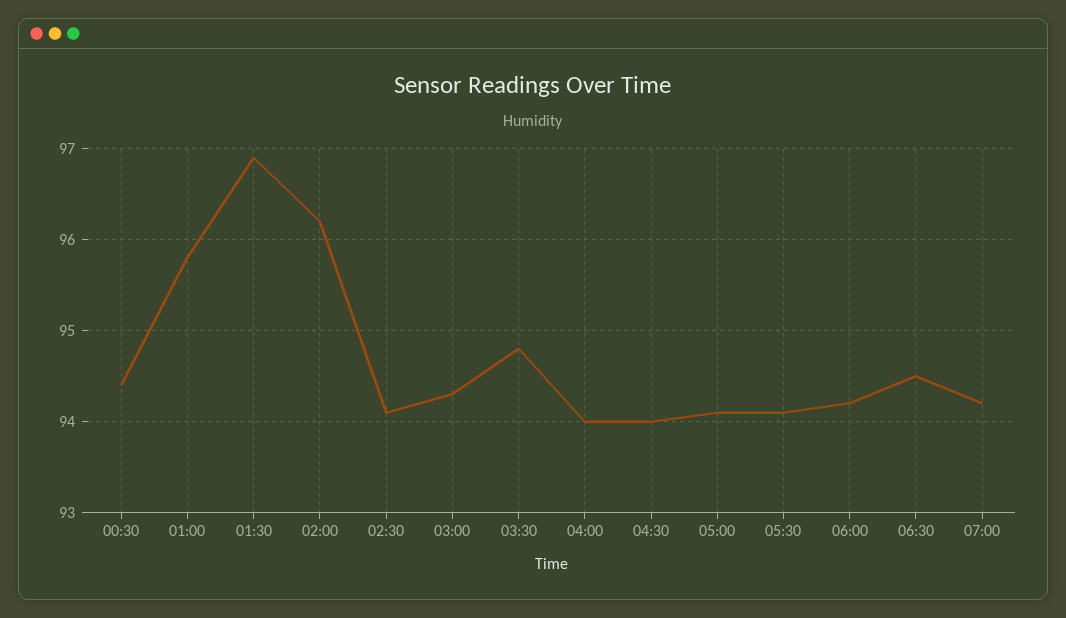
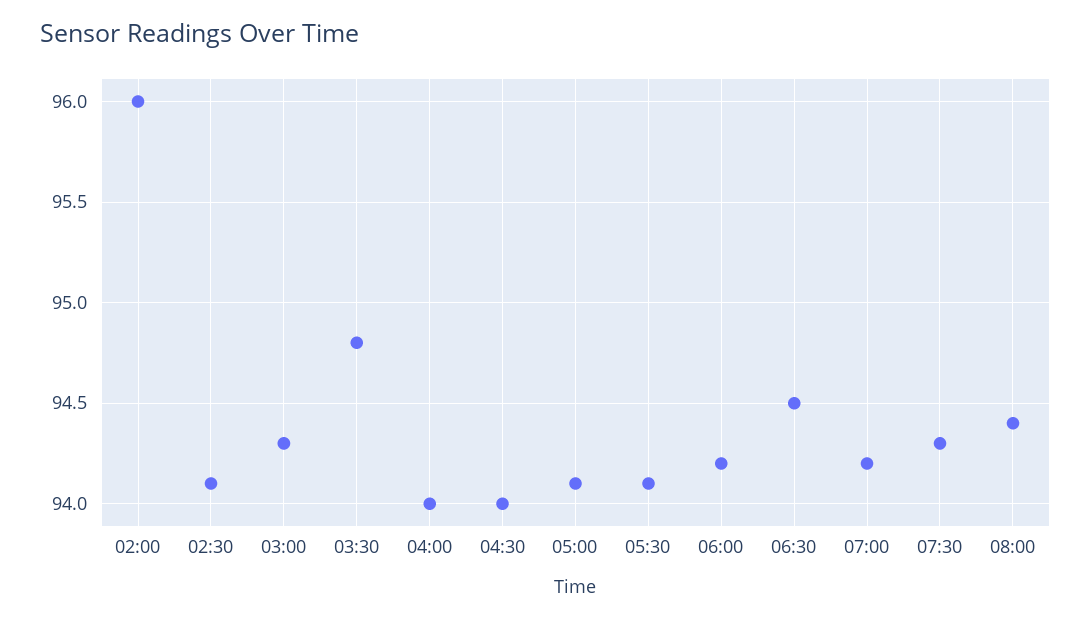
00:30: 94.4 -> none
01:00: 95.8 -> none
01:30: 96.9 -> none
02:00: 96.2 -> 96
07:30: none -> 94.3
08:00: none -> 94.4

